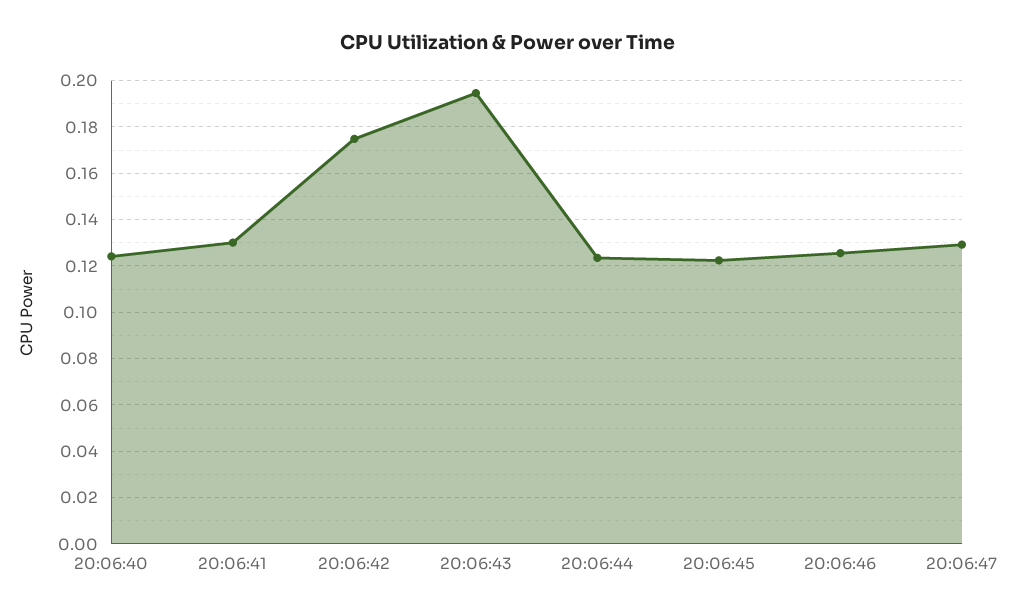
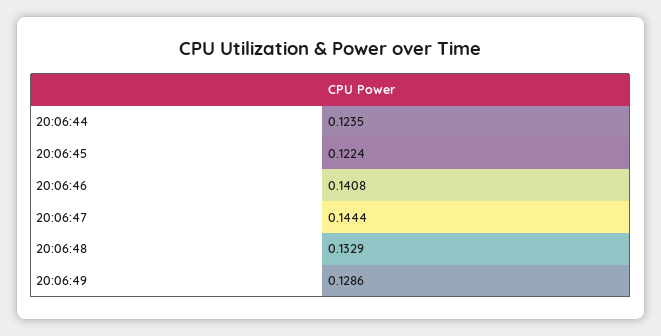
20:06:40: 0.125 -> none
20:06:41: 0.13 -> none
20:06:42: 0.175 -> none
20:06:43: 0.195 -> none
20:06:46: 0.125 -> 0.1408
20:06:47: 0.13 -> 0.1444
20:06:48: none -> 0.1329
20:06:49: none -> 0.1286

